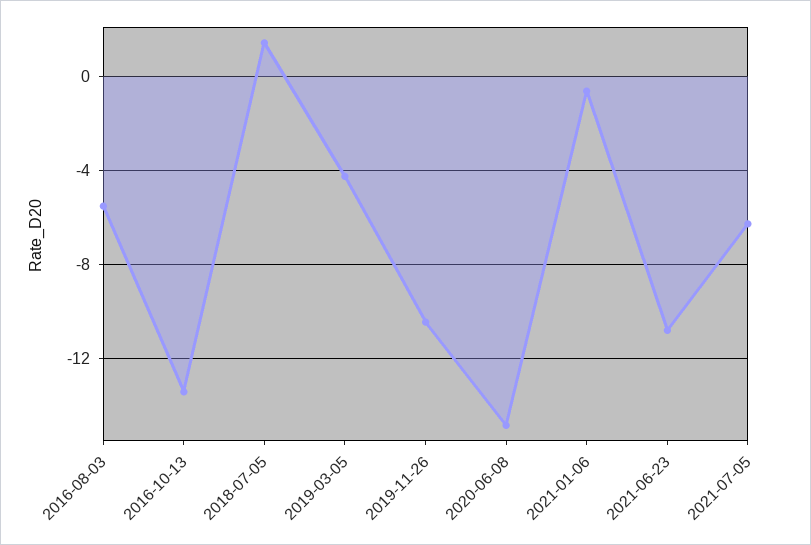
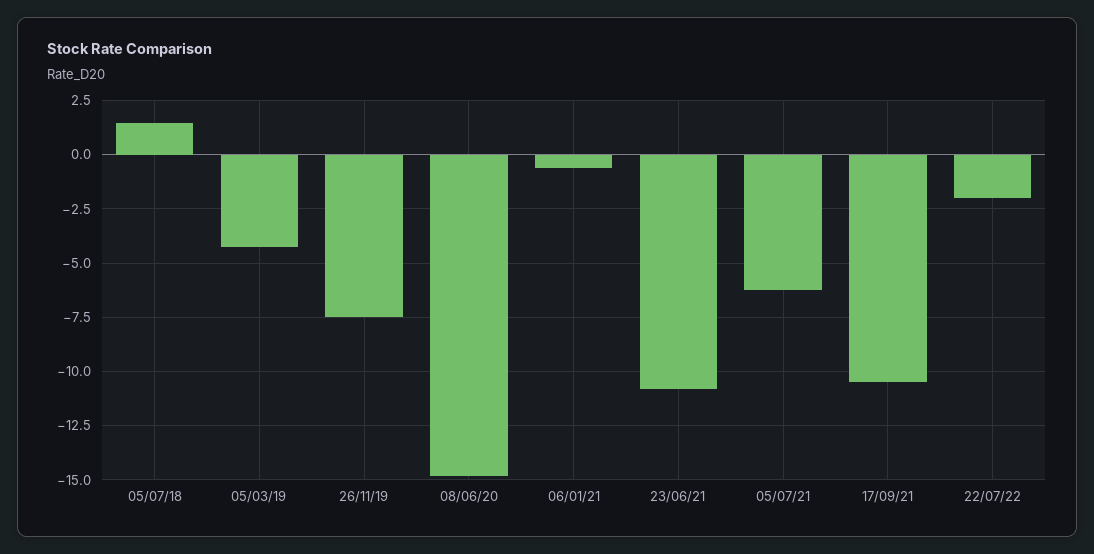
2016-08-03: -5.5 -> none
2016-10-13: -13.5 -> none
2019-11-26: -10.5 -> -7.5
17/09/21: none -> -10.5
22/07/22: none -> -2

